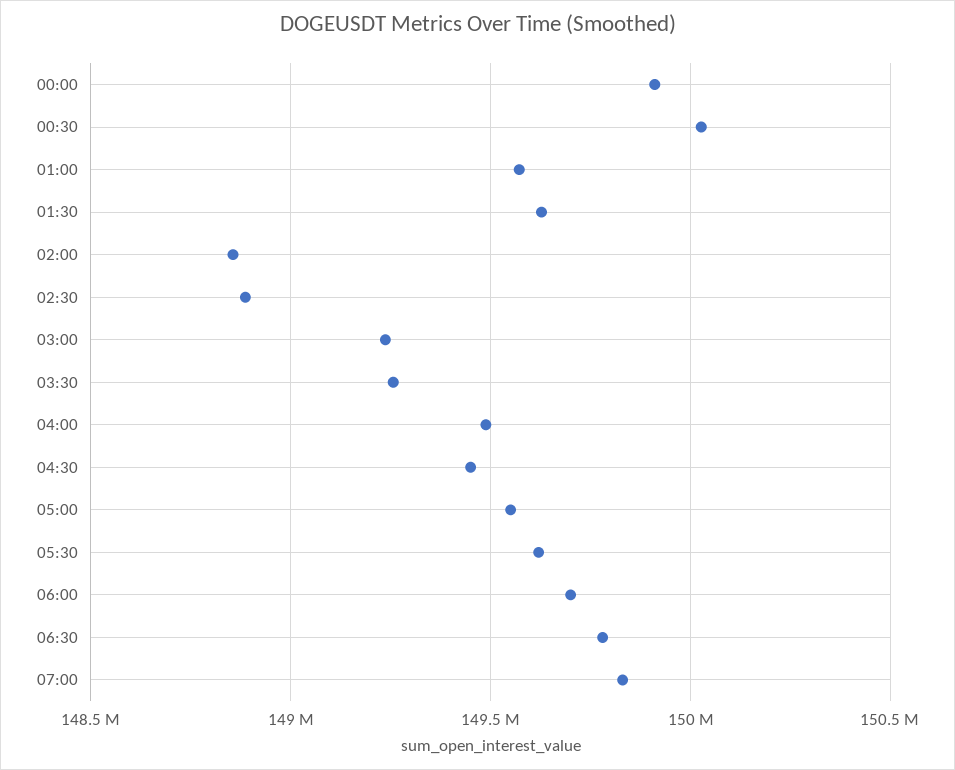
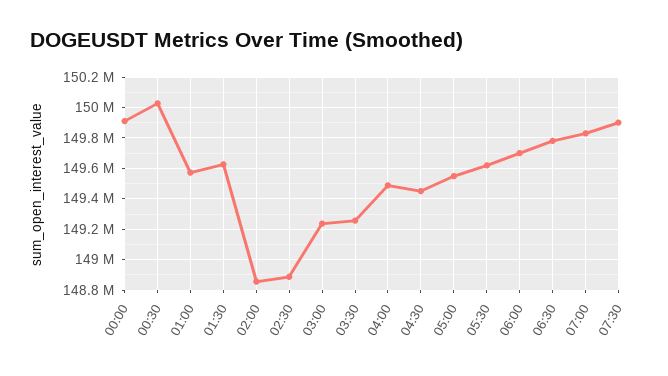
07:30: none -> 149900000

